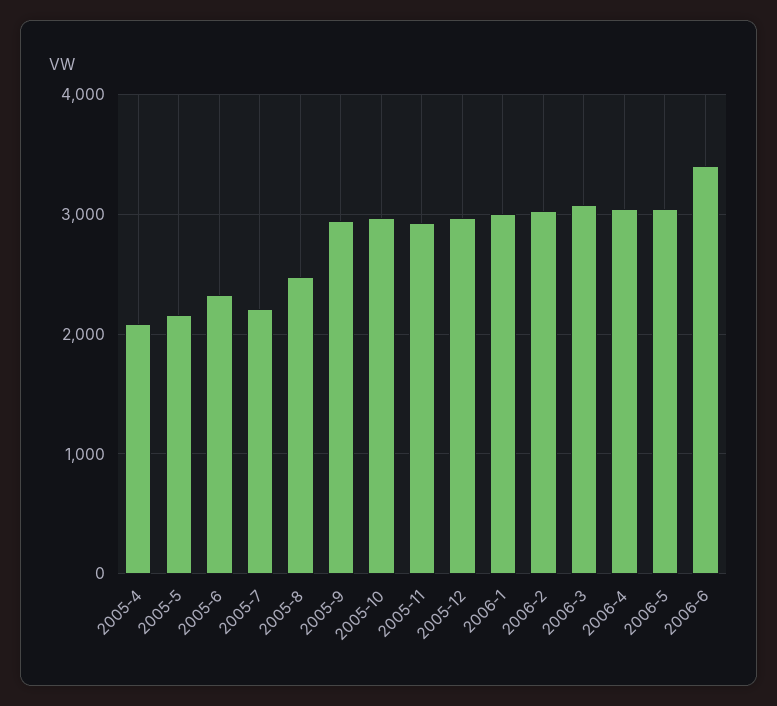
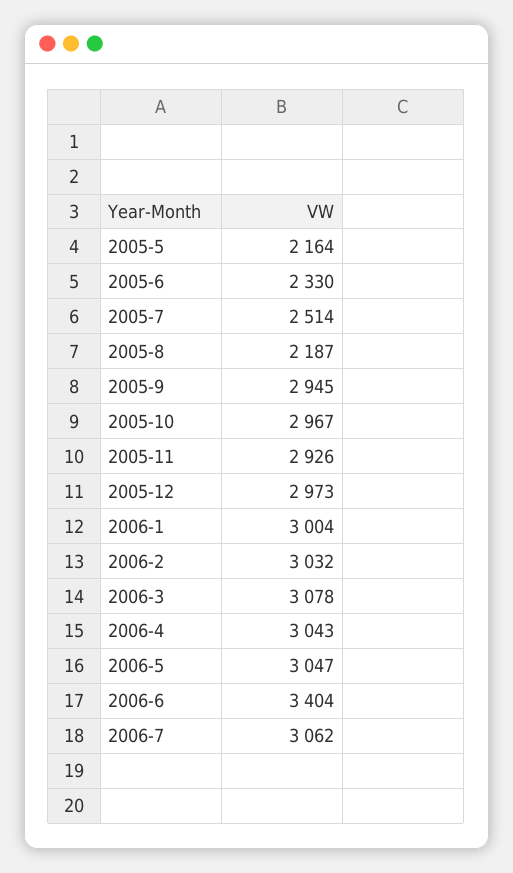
2005-4: 2100 -> none
2005-7: 2200 -> 2514
2005-8: 2500 -> 2187
2006-7: none -> 3062

